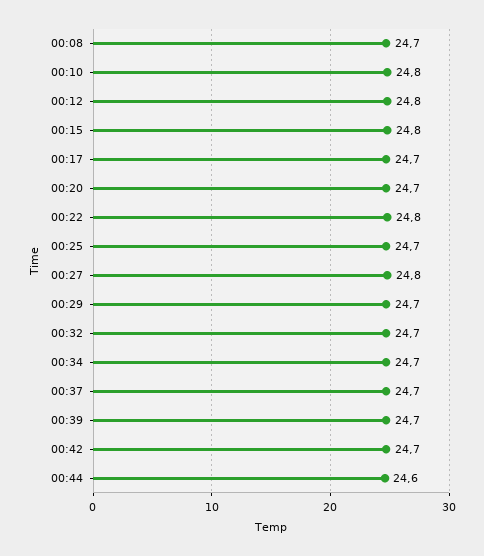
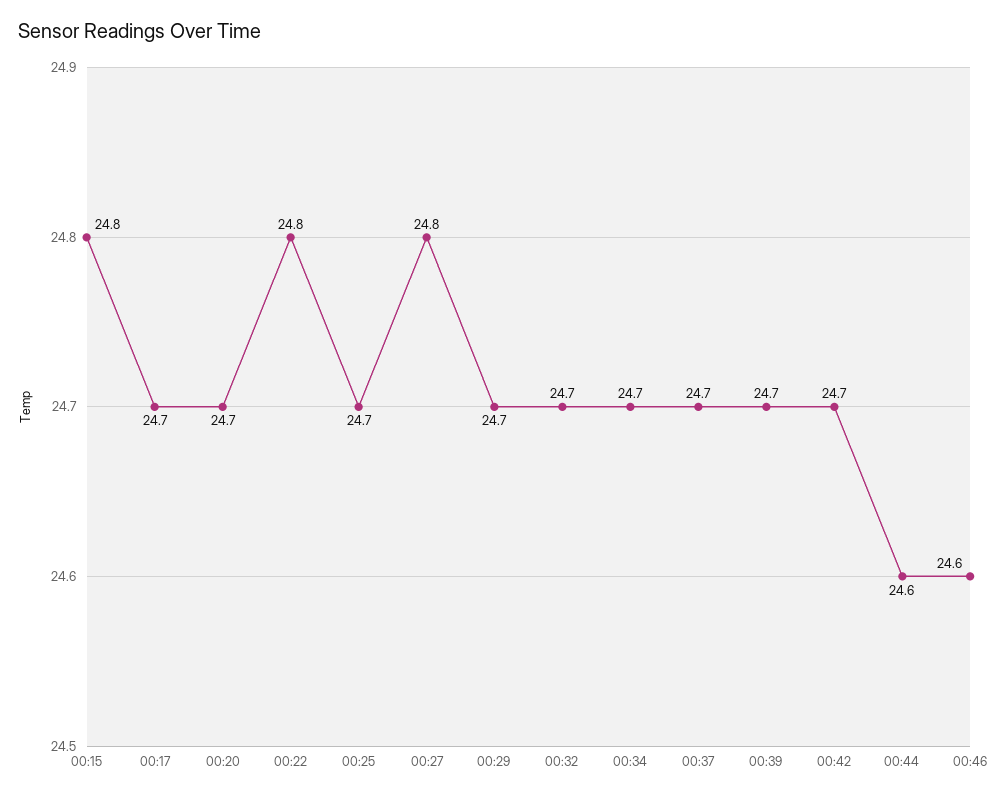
00:08: 24.7 -> none
00:10: 24.8 -> none
00:12: 24.8 -> none
00:46: none -> 24.6

